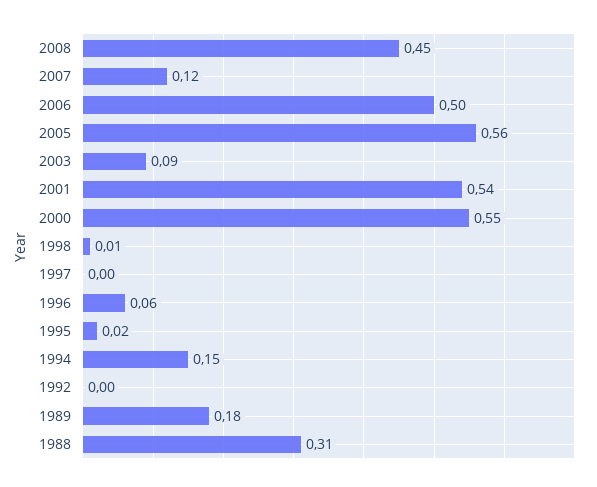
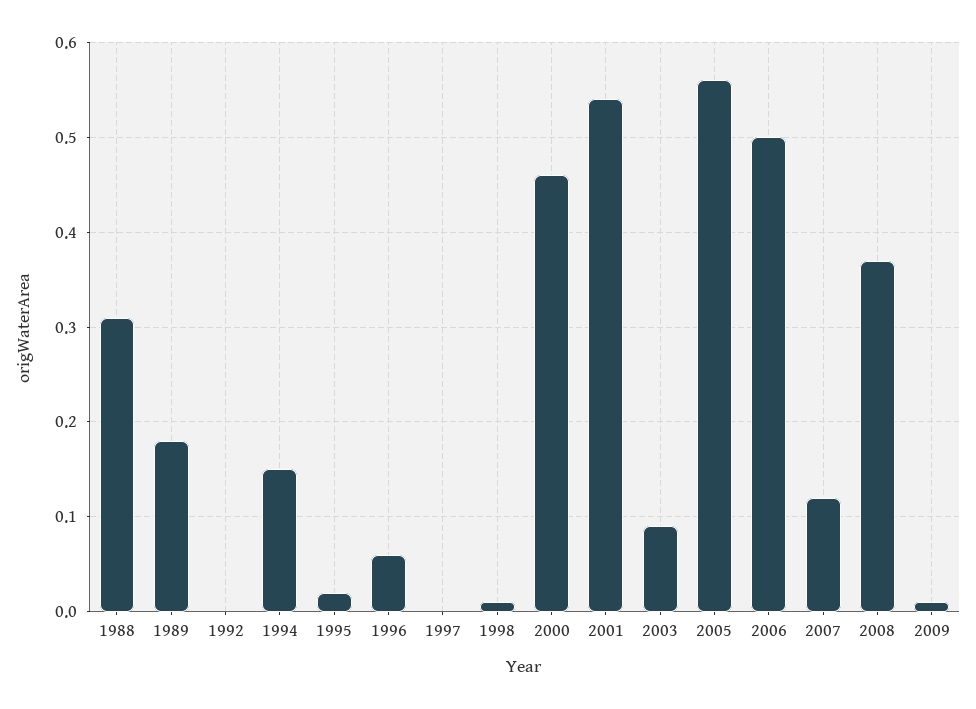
2008: 0.45 -> 0.37
2000: 0.55 -> 0.46
2009: none -> 0.01

